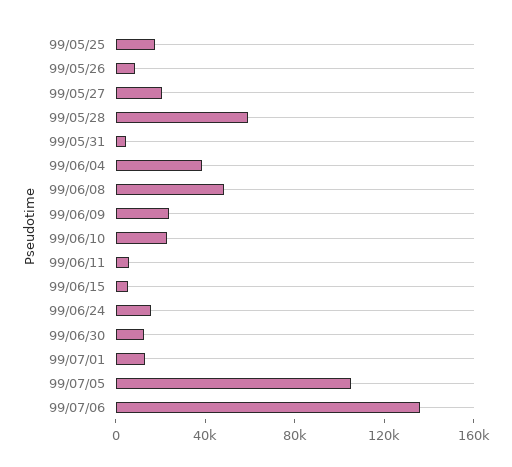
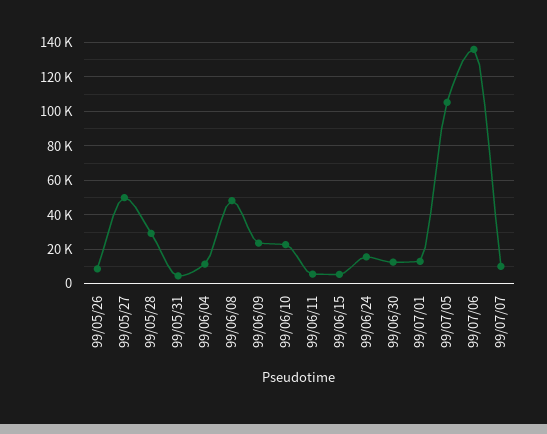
99/05/25: 20000 -> none
99/05/27: 20000 -> 50000
99/05/28: 60000 -> 30000
99/06/04: 40000 -> 10000
99/07/07: none -> 10000

